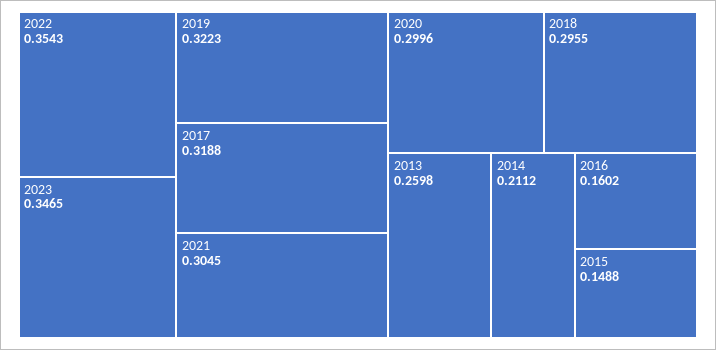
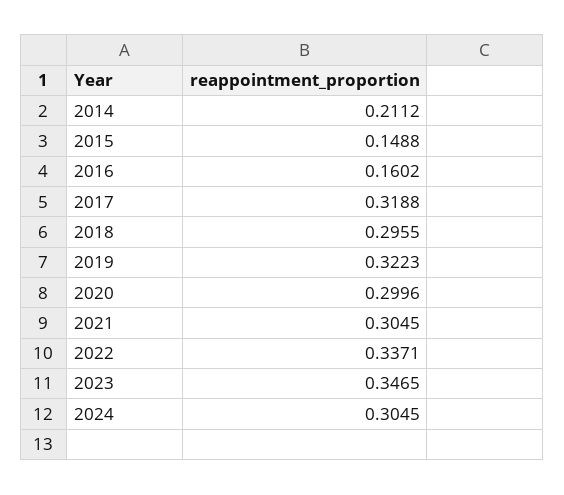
2022: 0.3543 -> 0.3371
2013: 0.2598 -> none
2024: none -> 0.3045

